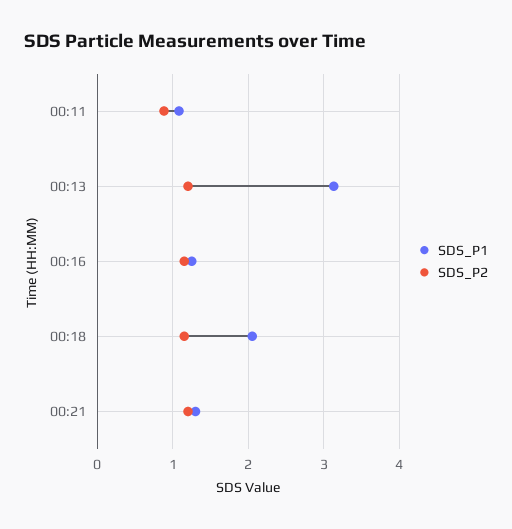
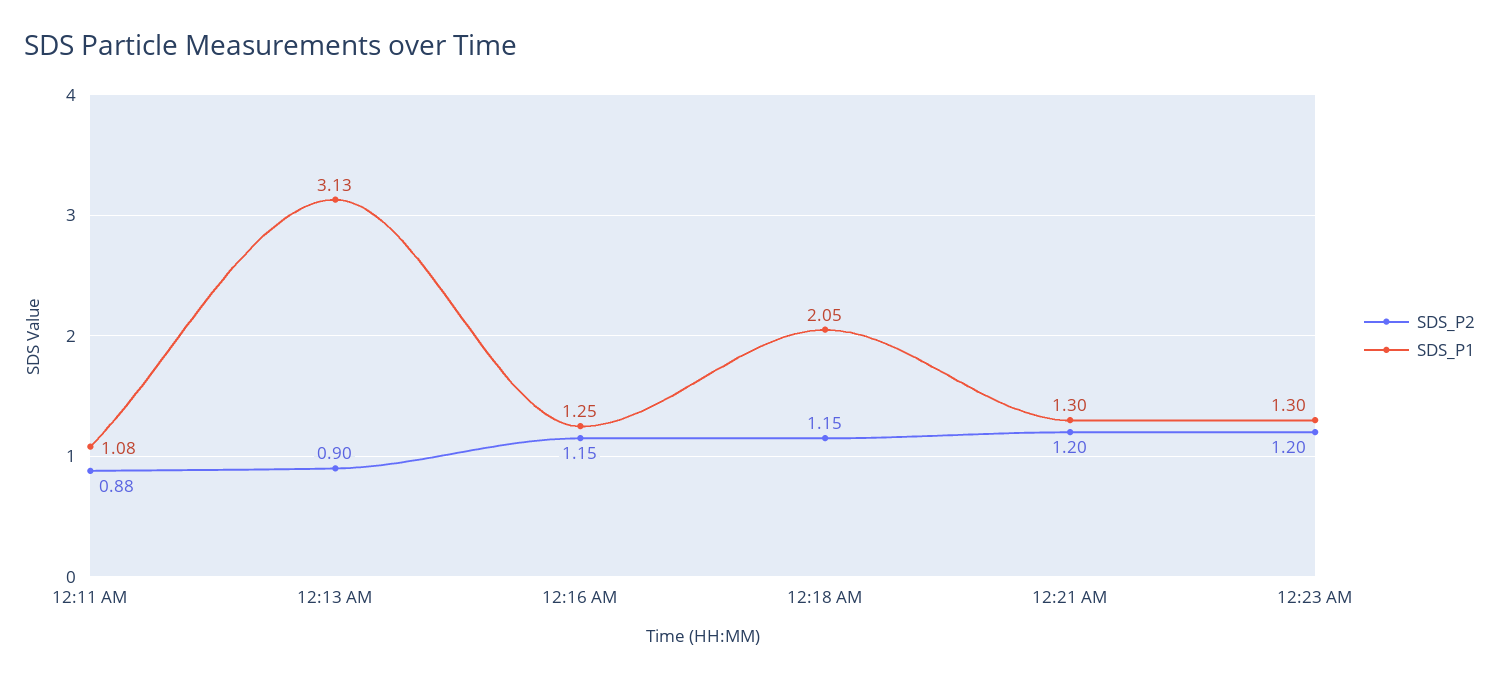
SDS_P2, 00:13: 1.2 -> 0.9
SDS_P2, 12:23 AM: none -> 1.2
SDS_P1, 12:23 AM: none -> 1.3

